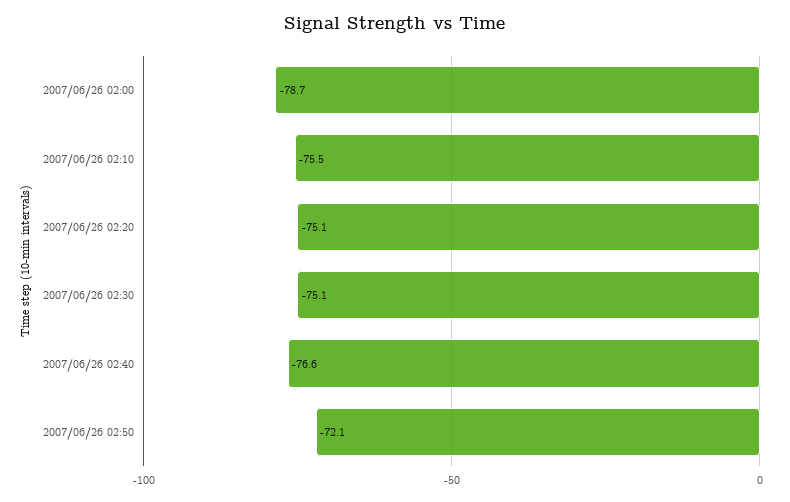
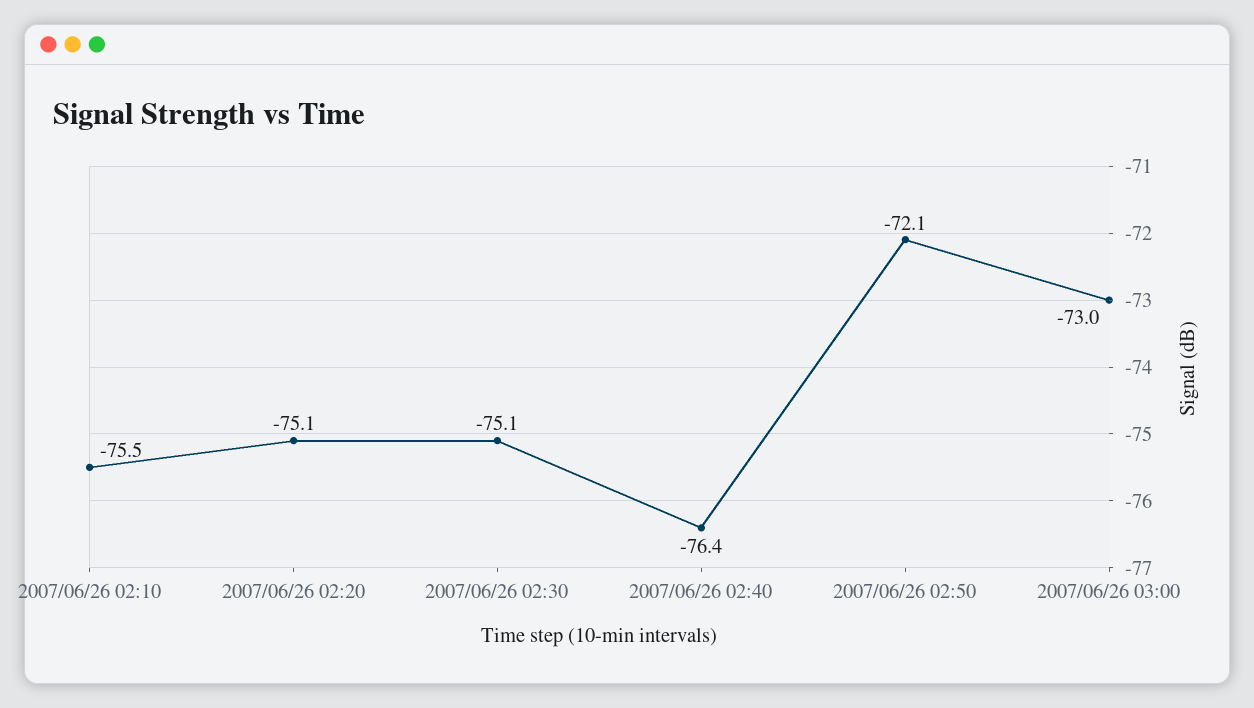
2007/06/26 02:00: -78.7 -> none
2007/06/26 02:40: -76.6 -> -76.4
2007/06/26 03:00: none -> -73

